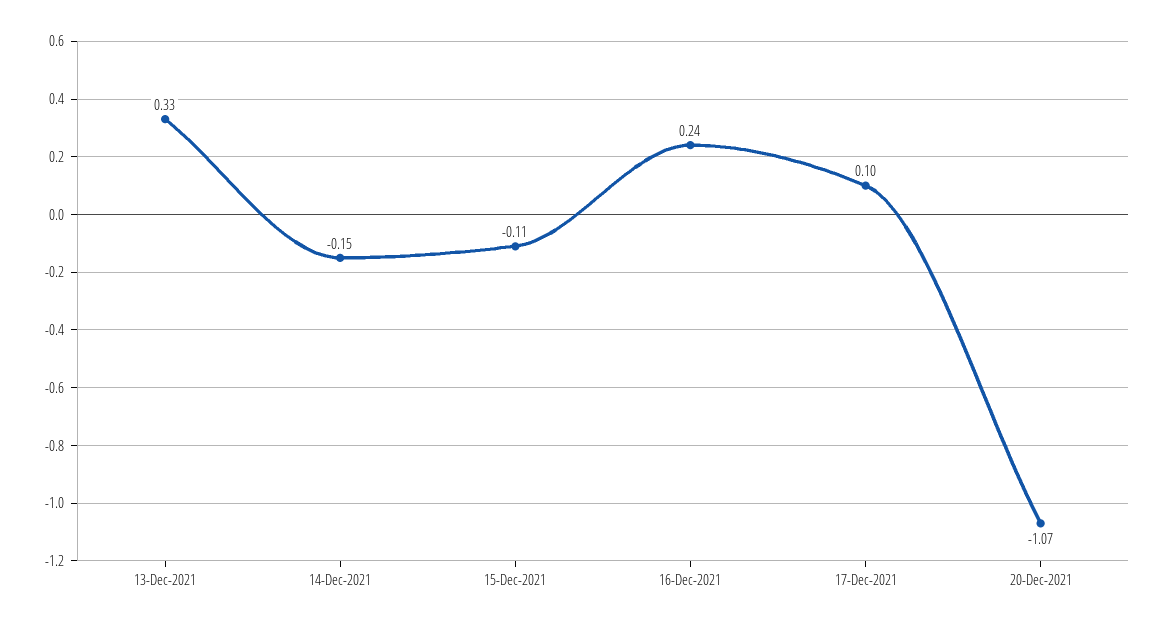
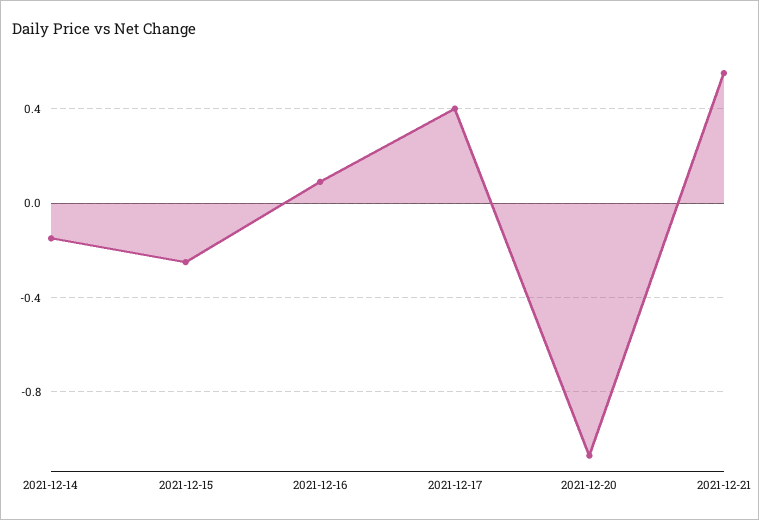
13-Dec-2021: 0.33 -> none
15-Dec-2021: -0.11 -> -0.25
16-Dec-2021: 0.24 -> 0.1
17-Dec-2021: 0.1 -> 0.4
2021-12-21: none -> 0.55

